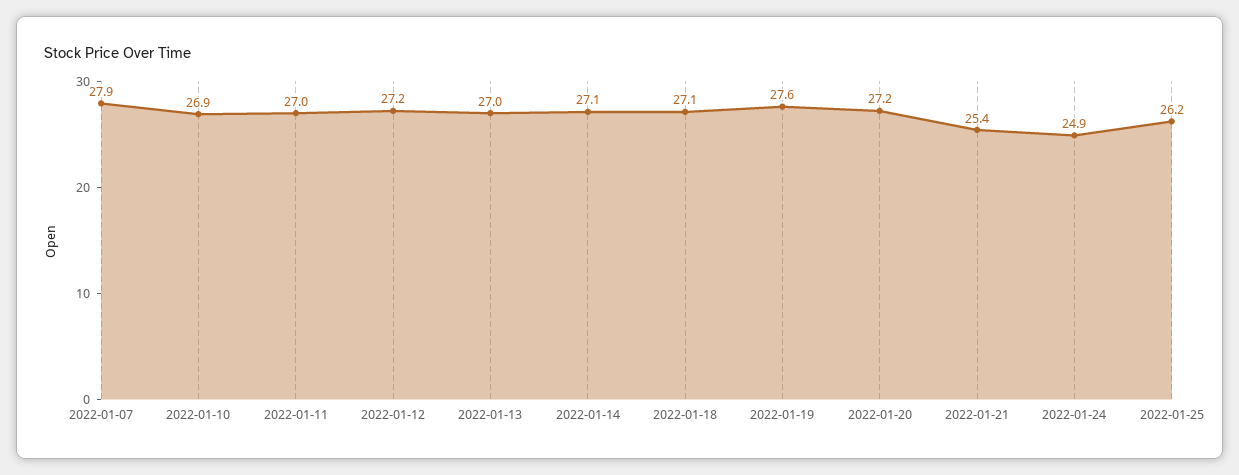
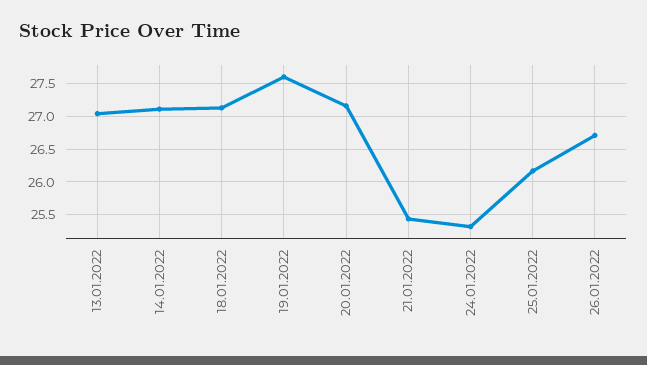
2022-01-07: 27.9 -> none
2022-01-10: 26.9 -> none
2022-01-11: 27 -> none
2022-01-12: 27.2 -> none
2022-01-24: 24.9 -> 25.3
26.01.2022: none -> 26.7

